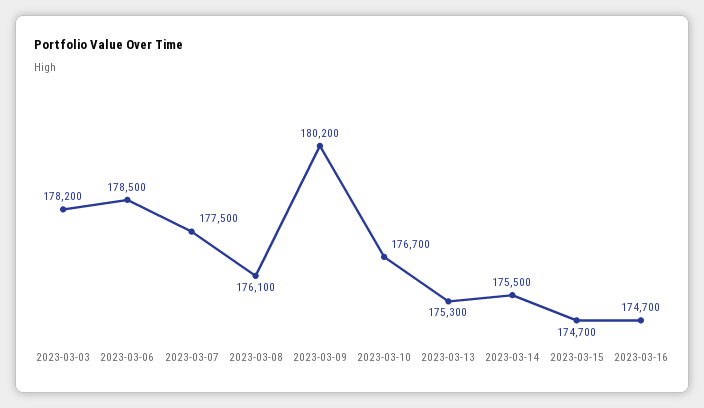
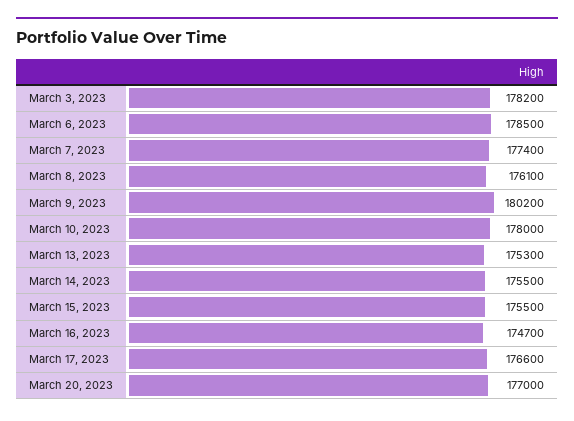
2023-03-07: 177500 -> 177400
2023-03-10: 176700 -> 178000
2023-03-15: 174700 -> 175500
March 17, 2023: none -> 176600
March 20, 2023: none -> 177000

